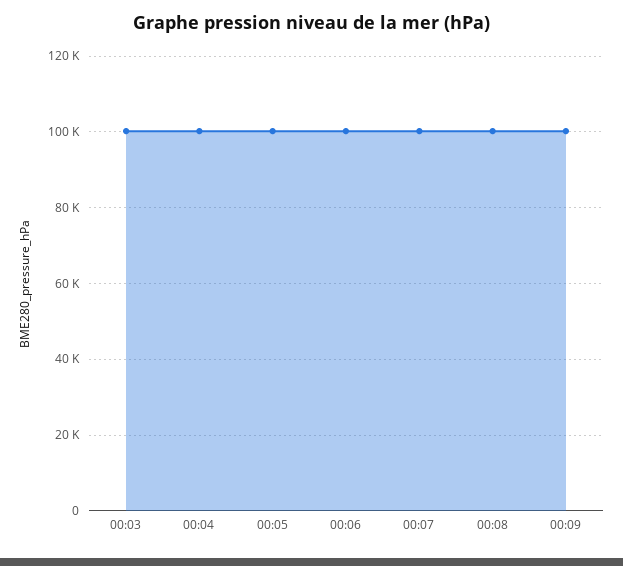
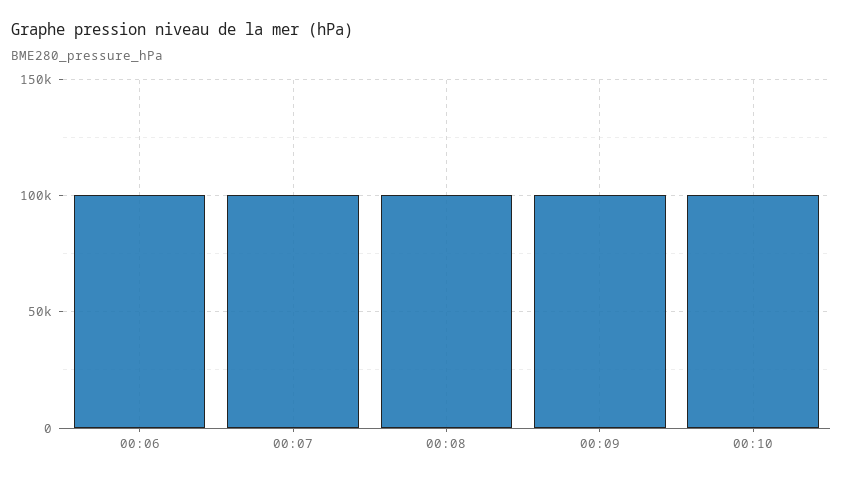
00:03: 100000 -> none
00:04: 100000 -> none
00:05: 100000 -> none
00:10: none -> 100000

